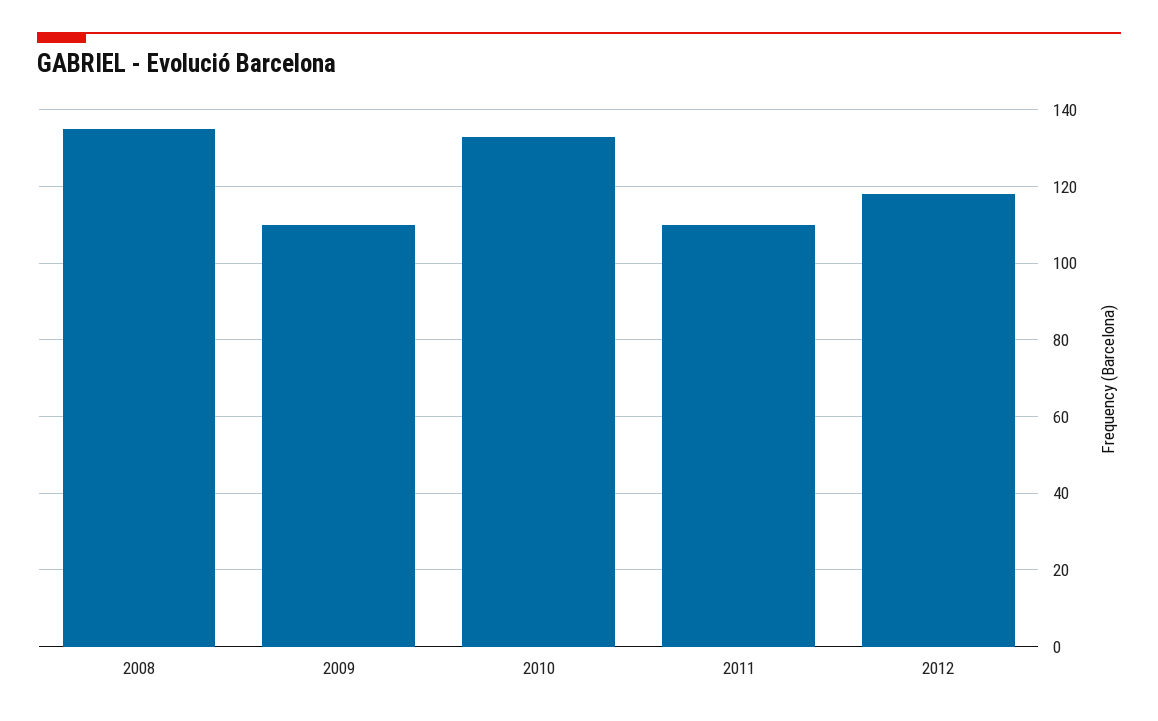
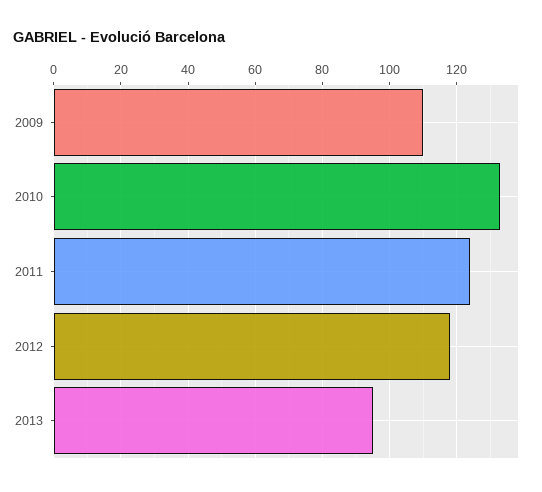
2008: 135 -> none
2011: 110 -> 125
2013: none -> 95

